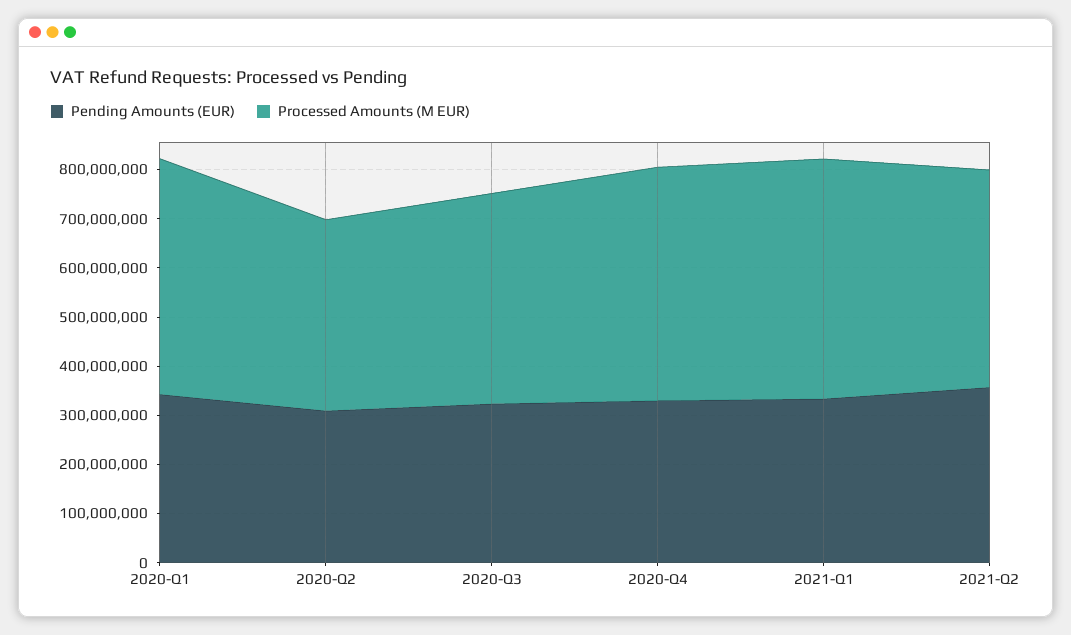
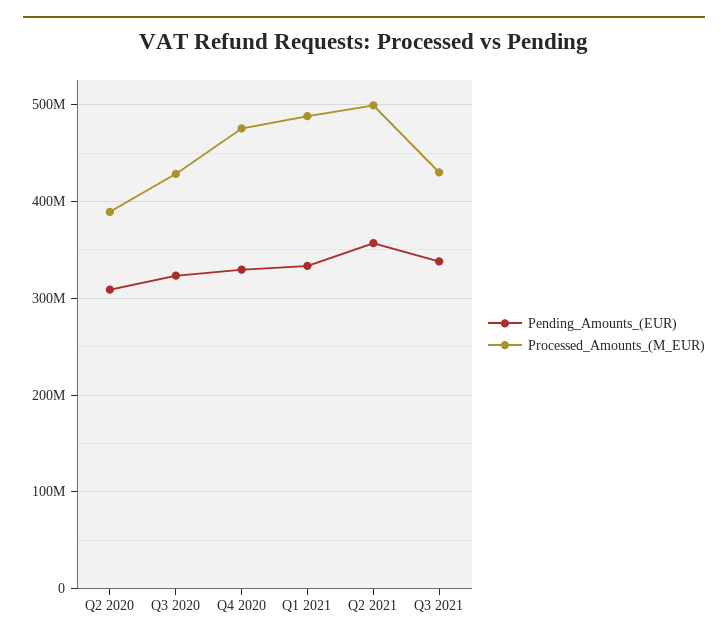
Pending Amounts (EUR), 2020-Q1: 340000000 -> none
Processed Amounts (M EUR), 2020-Q1: 480000000 -> none
Processed Amounts (M EUR), 2021-Q2: 440000000 -> 500000000
Pending Amounts (EUR), Q3 2021: none -> 340000000
Processed Amounts (M EUR), Q3 2021: none -> 430000000

